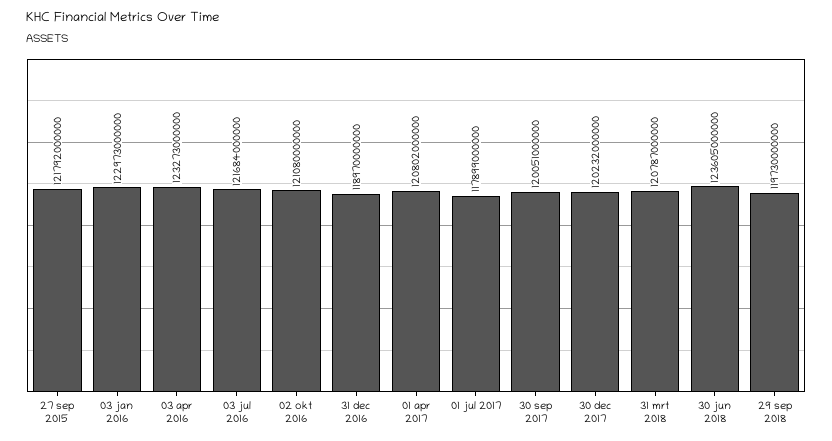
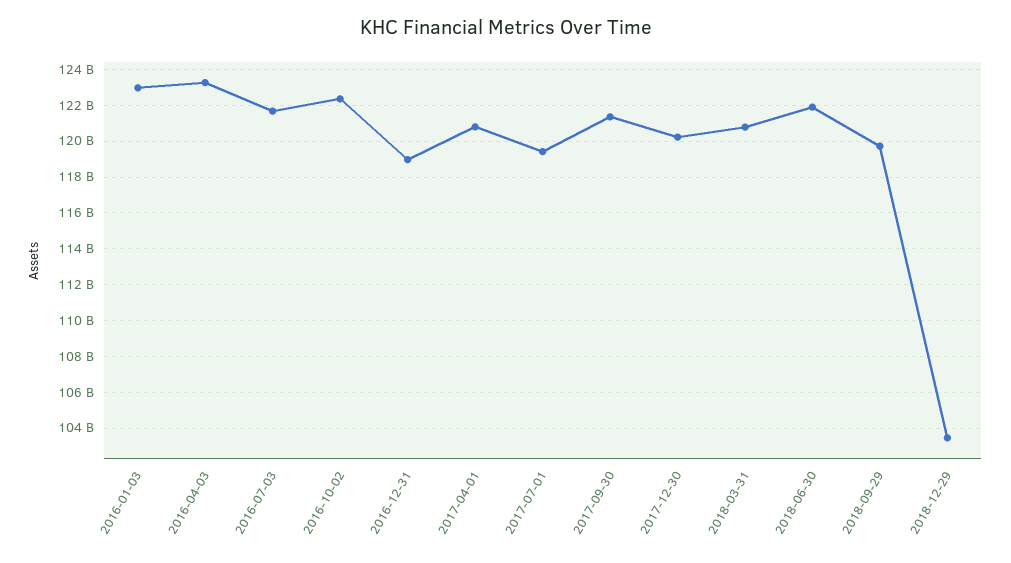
27 sep 2015: 121792000000 -> none
02 okt 2016: 121080000000 -> 122500000000
01 jul 2017: 117899000000 -> 119500000000
30 sep 2017: 120051000000 -> 121500000000
30 jun 2018: 123605000000 -> 122000000000
2018-12-29: none -> 103500000000

